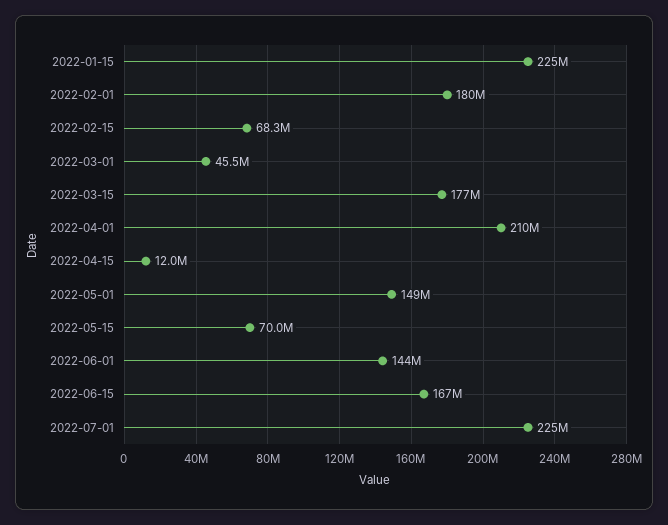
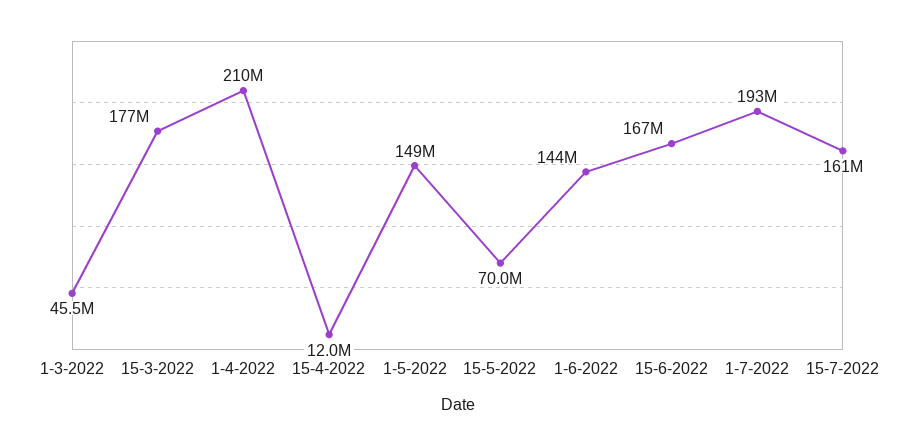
2022-01-15: 225000000 -> none
2022-02-01: 180000000 -> none
2022-02-15: 68300000 -> none
2022-07-01: 225000000 -> 193000000
15-7-2022: none -> 161000000

